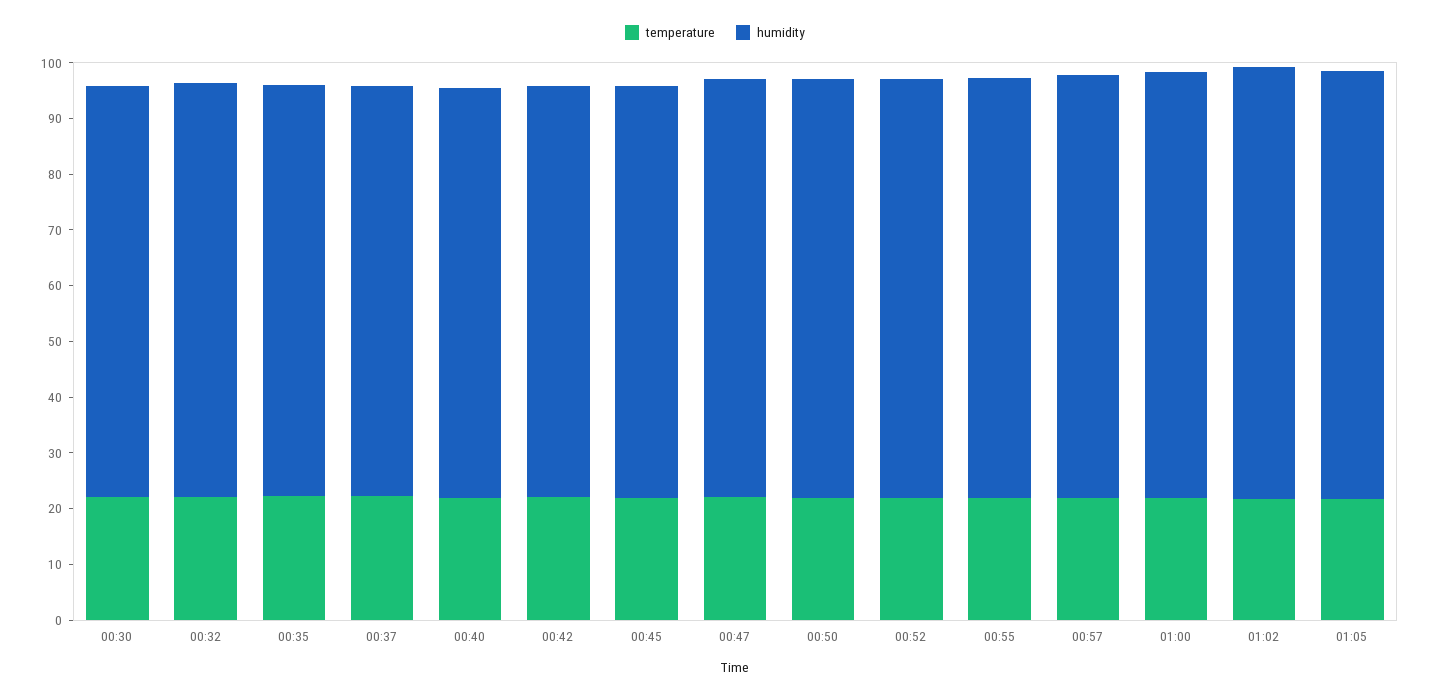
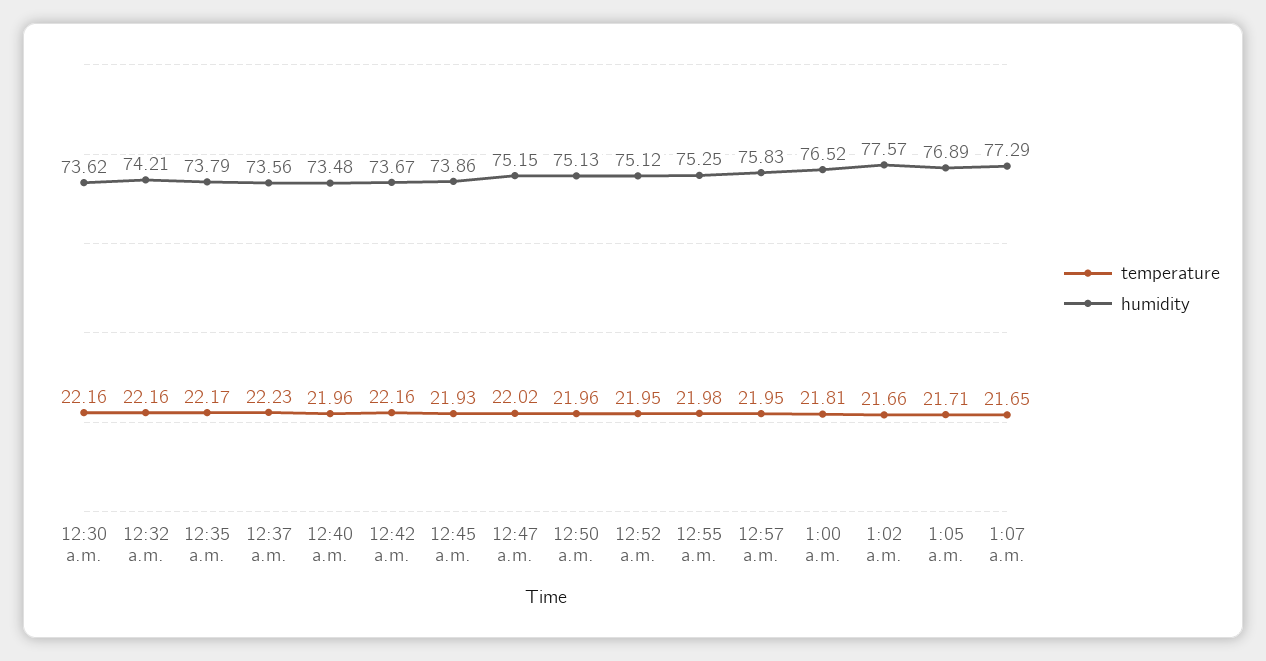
temperature, 1:07 a.m.: none -> 21.65
humidity, 1:07 a.m.: none -> 77.29

